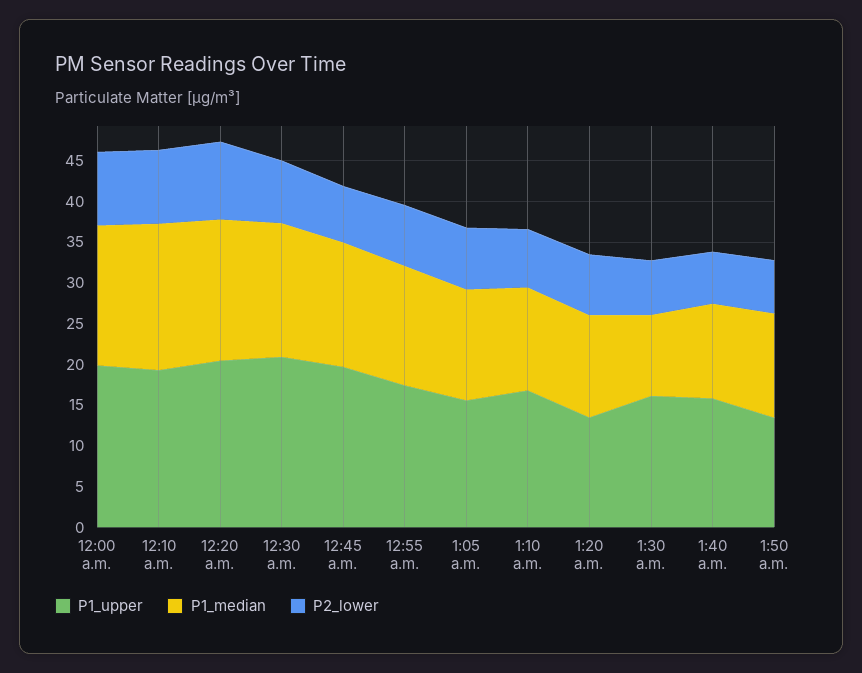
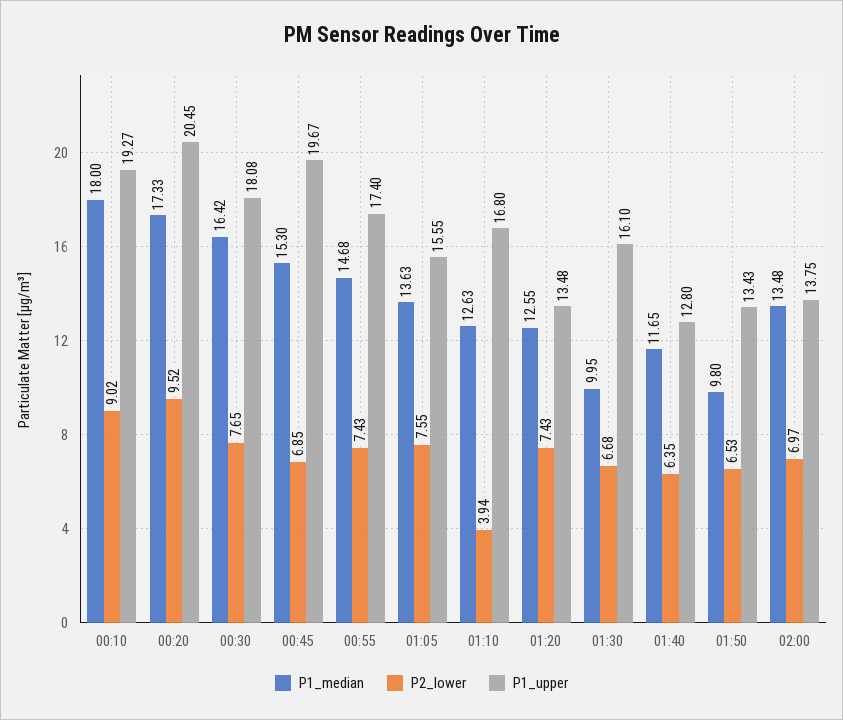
P1_upper, 12:00 a.m.: 20 -> none
P1_median, 12:00 a.m.: 17 -> none
P2_lower, 12:00 a.m.: 9 -> none
P1_upper, 12:30 a.m.: 21 -> 18.08
P2_lower, 1:10 a.m.: 7 -> 3.94
P1_upper, 1:40 a.m.: 16 -> 12.8
P1_median, 1:50 a.m.: 13 -> 9.8
P1_median, 02:00: none -> 13.48
P2_lower, 02:00: none -> 6.97
P1_upper, 02:00: none -> 13.75

